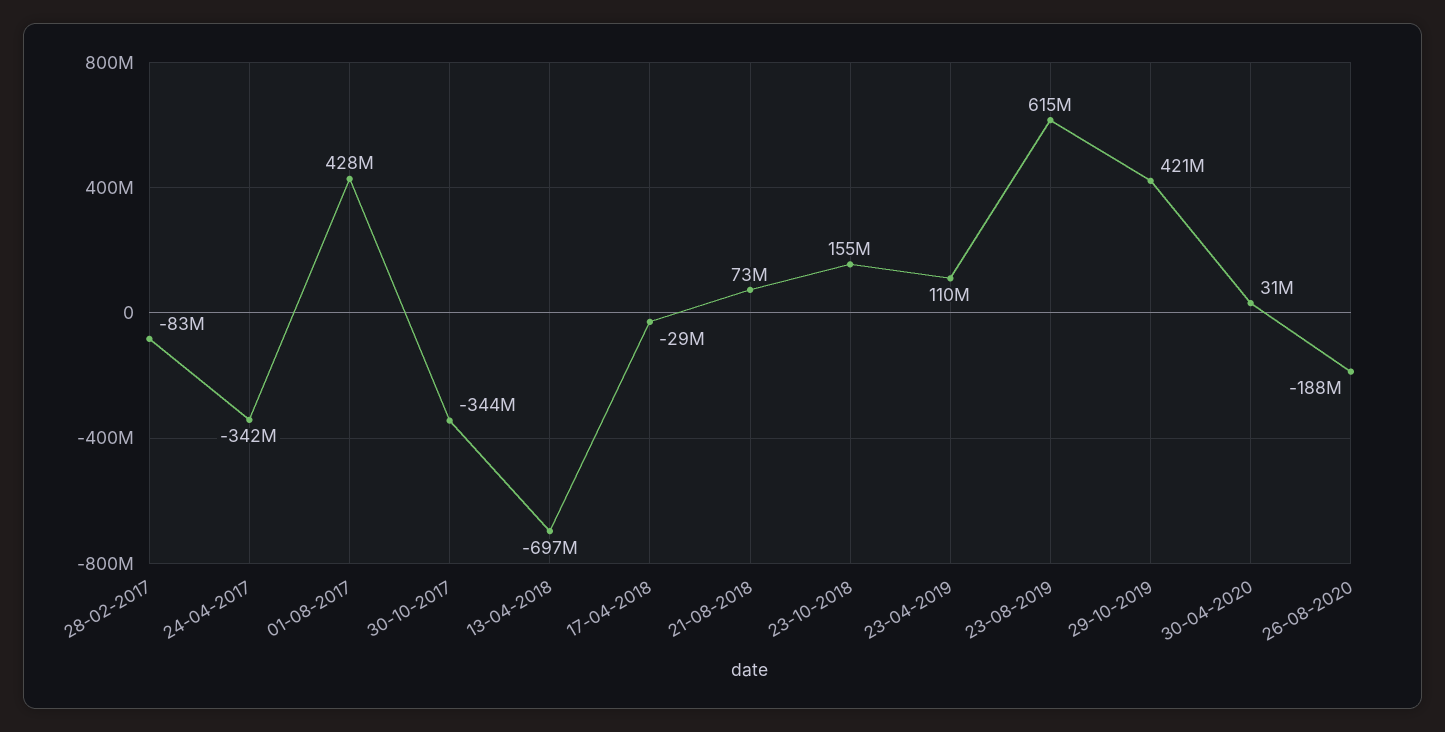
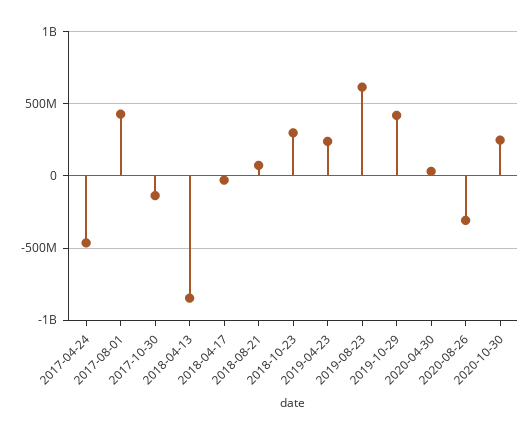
28-02-2017: -83000000 -> none
24-04-2017: -342000000 -> -450000000
30-10-2017: -344000000 -> -150000000
13-04-2018: -697000000 -> -850000000
23-10-2018: 155000000 -> 300000000
23-04-2019: 110000000 -> 250000000
26-08-2020: -188000000 -> -300000000
2020-10-30: none -> 250000000

